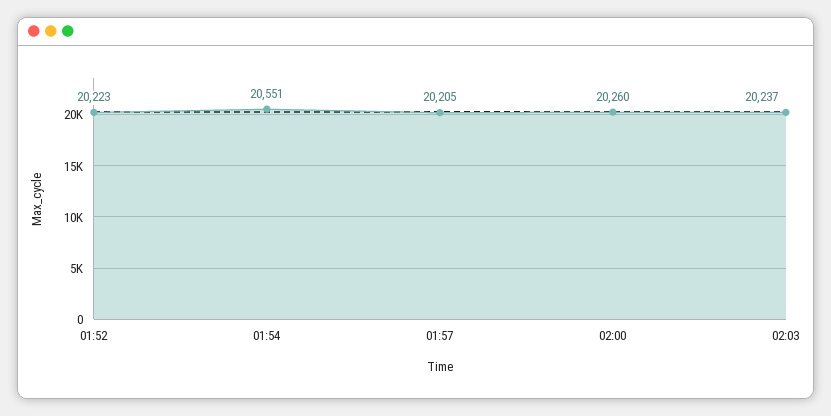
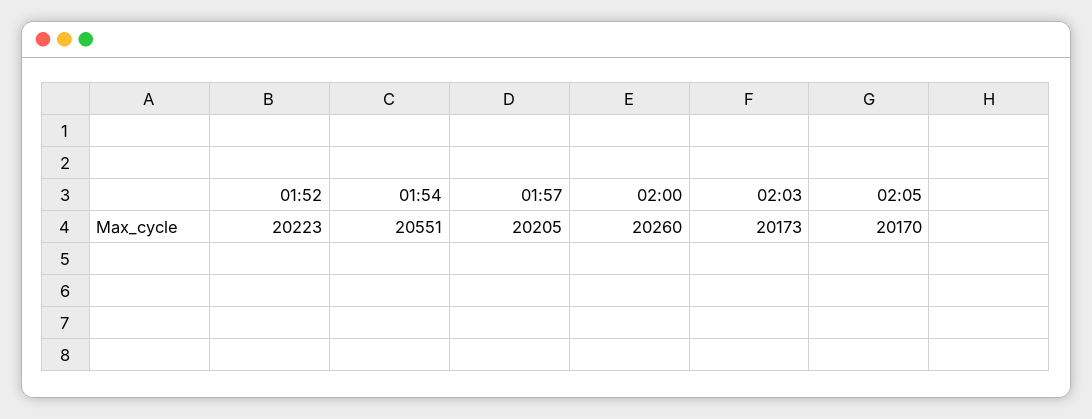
02:03: 20237 -> 20173
02:05: none -> 20170

